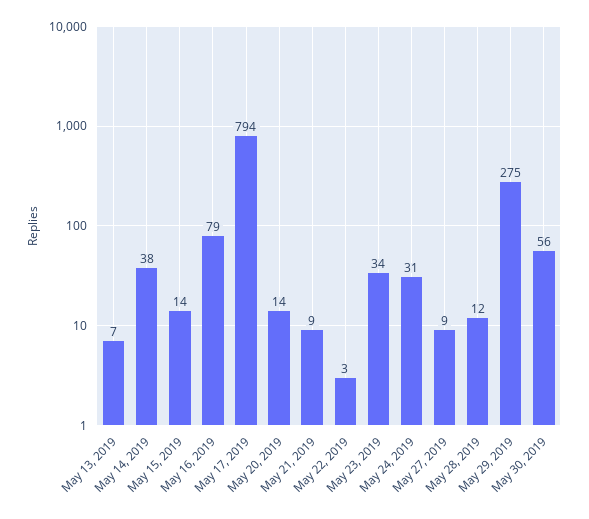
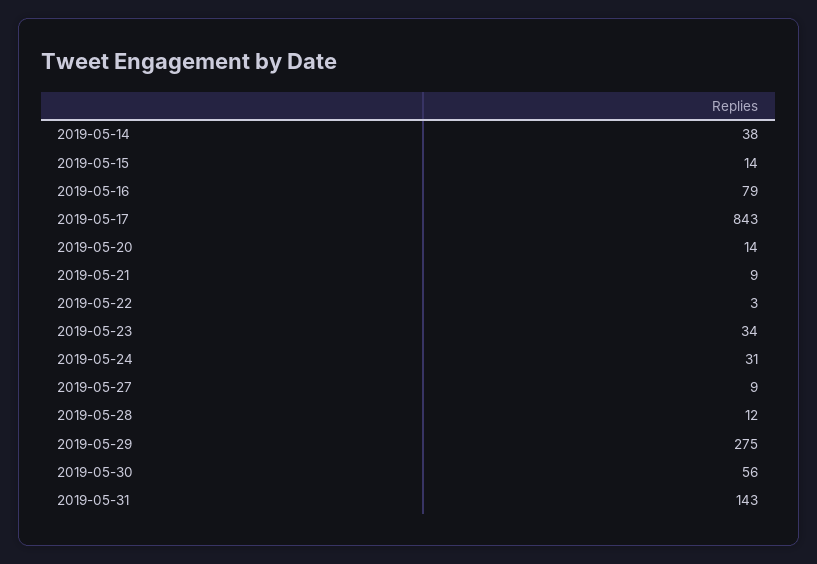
May 13, 2019: 7 -> none
May 17, 2019: 794 -> 843
2019-05-31: none -> 143

